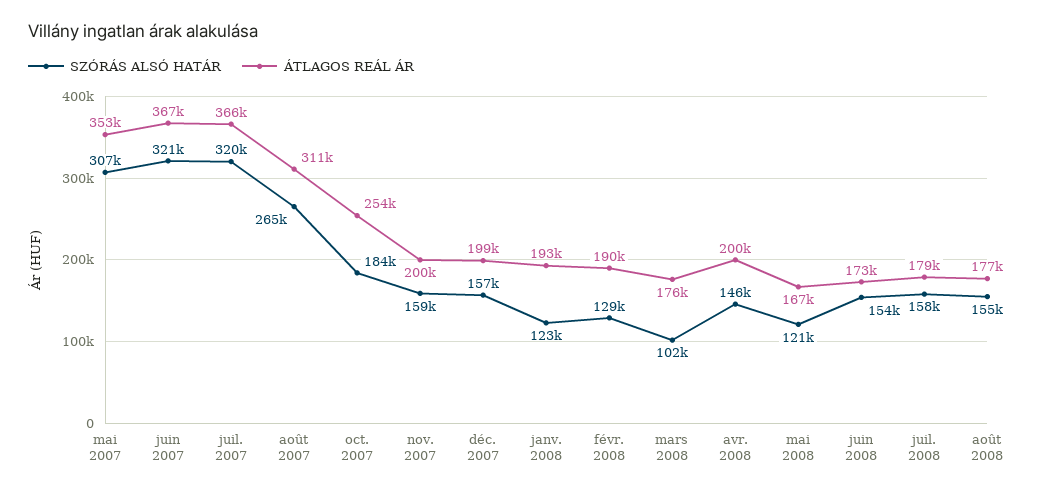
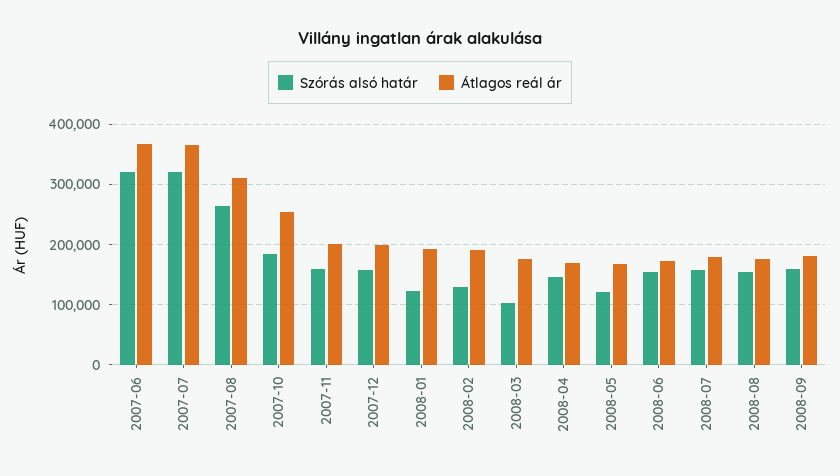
SZÓRÁS ALSÓ HATÁR, mai 2007: 307000 -> none
ÁTLAGOS REÁL ÁR, mai 2007: 353000 -> none
ÁTLAGOS REÁL ÁR, avr. 2008: 200000 -> 170000
SZÓRÁS ALSÓ HATÁR, 2008-09: none -> 160000
ÁTLAGOS REÁL ÁR, 2008-09: none -> 180000

